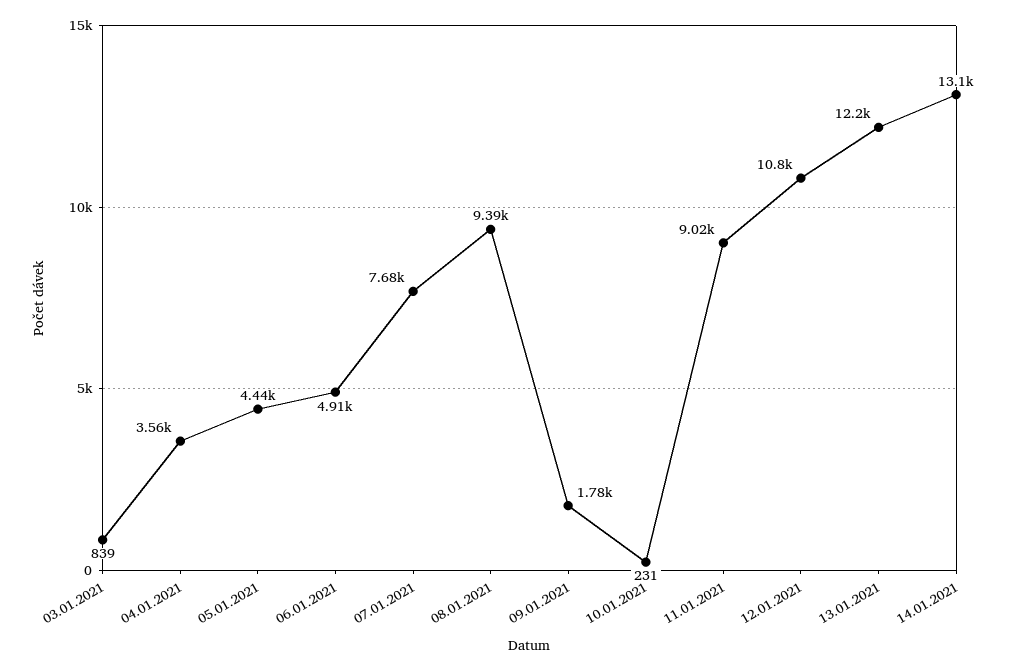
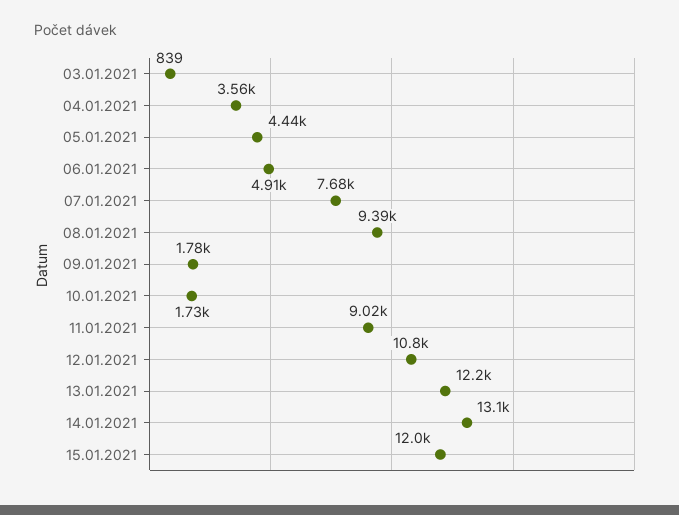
10.01.2021: 231 -> 1730
15.01.2021: none -> 12000

